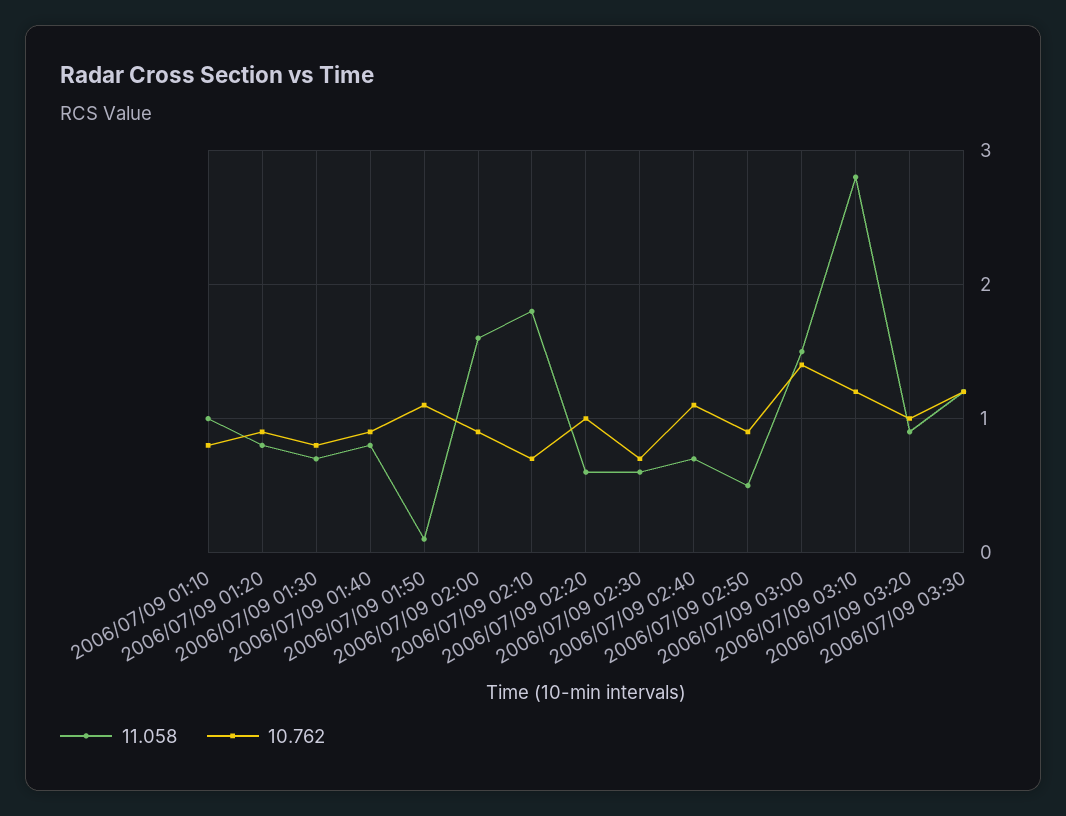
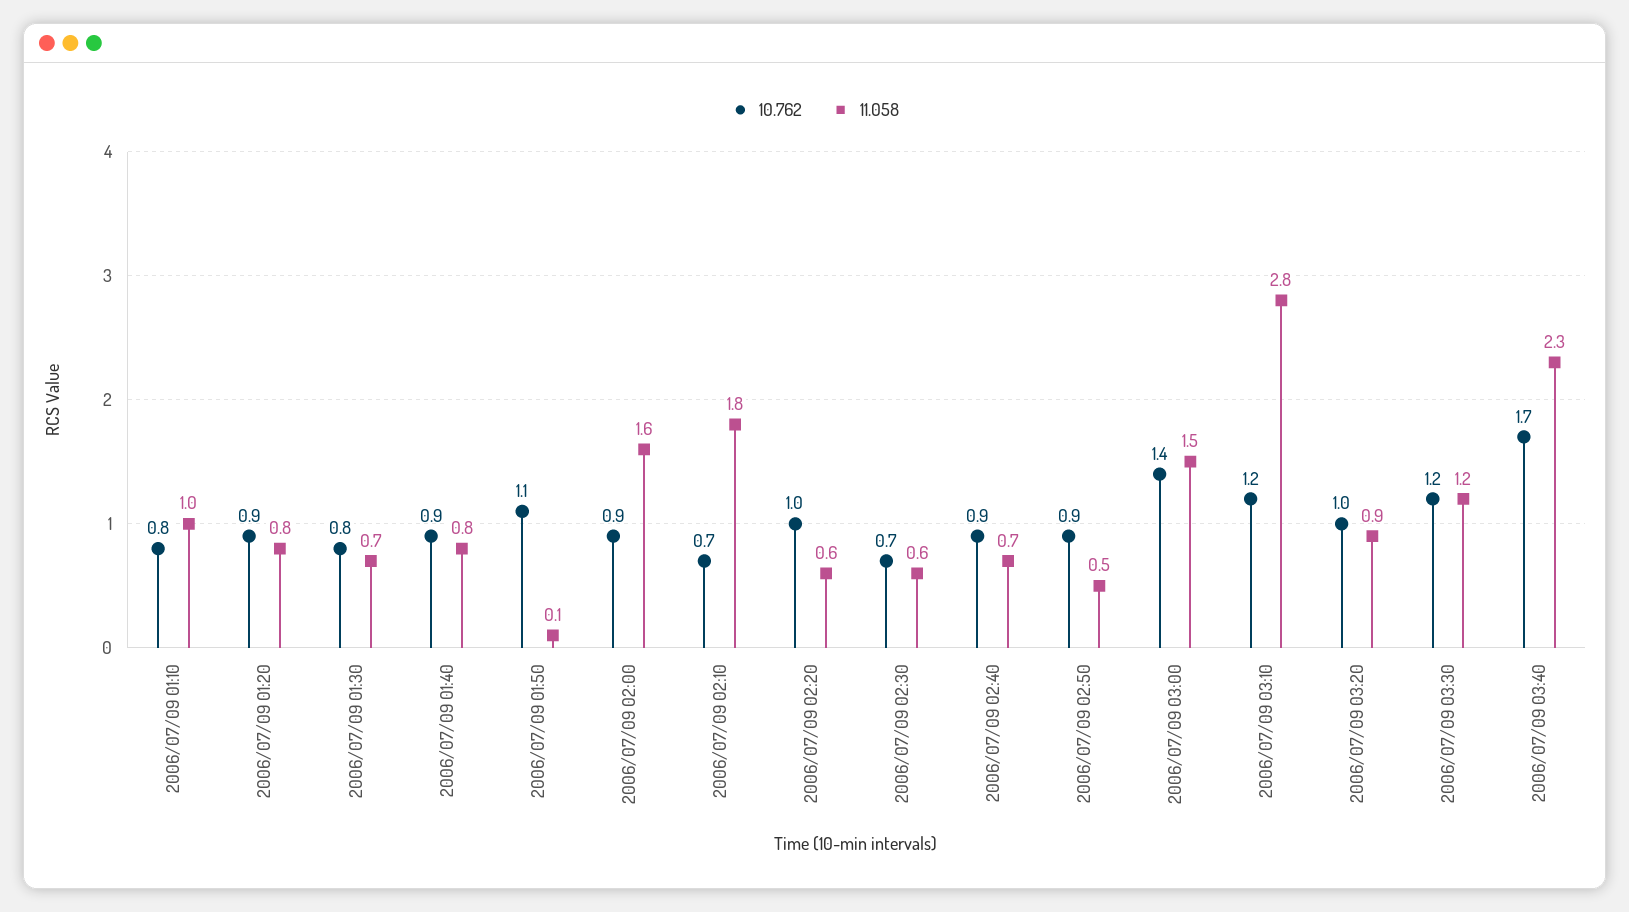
10.762, 2006/07/09 02:40: 1.1 -> 0.9
10.762, 2006/07/09 03:40: none -> 1.7
11.058, 2006/07/09 03:40: none -> 2.3

